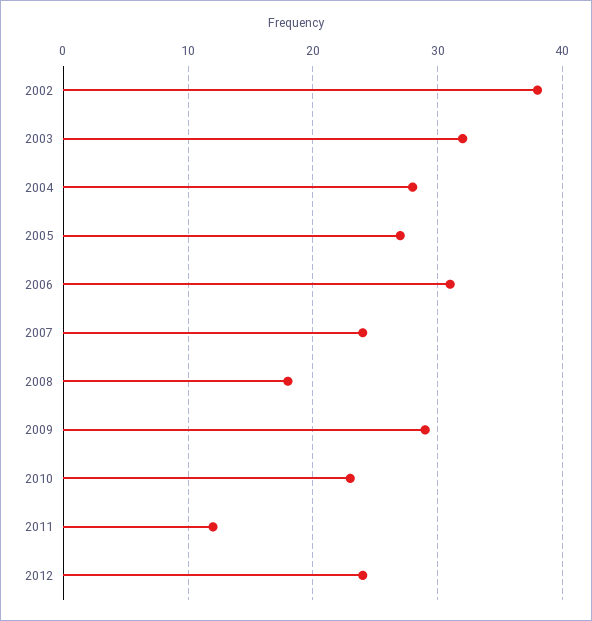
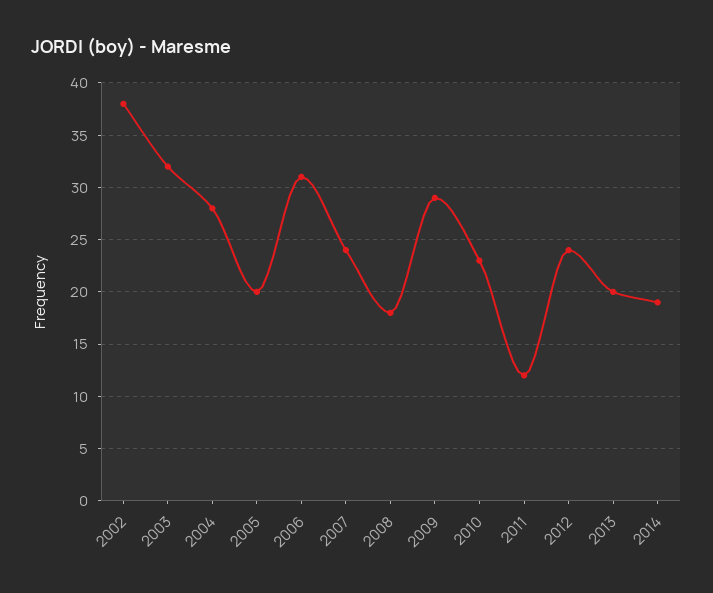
2005: 27 -> 20
2013: none -> 20
2014: none -> 19

